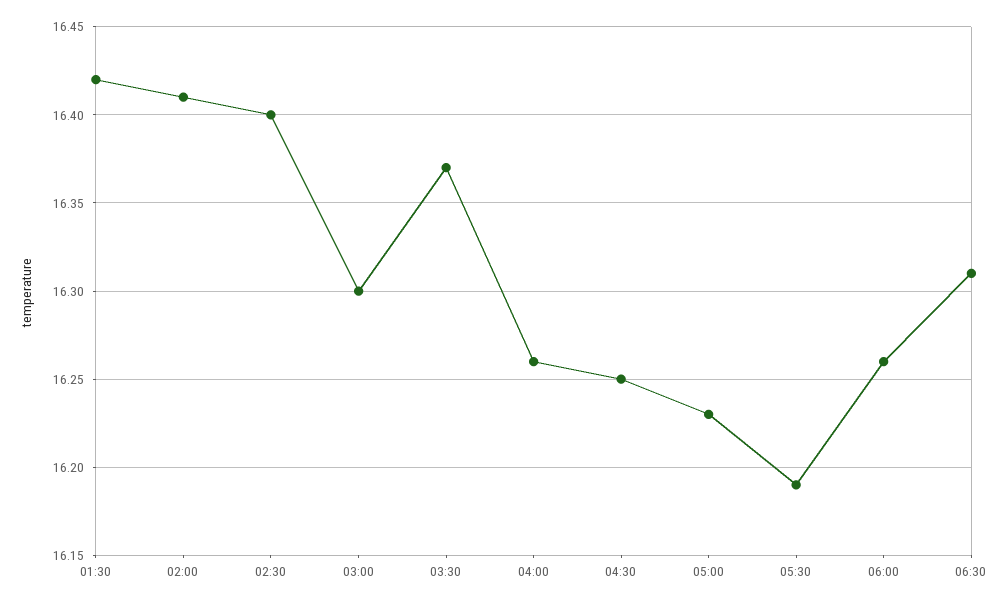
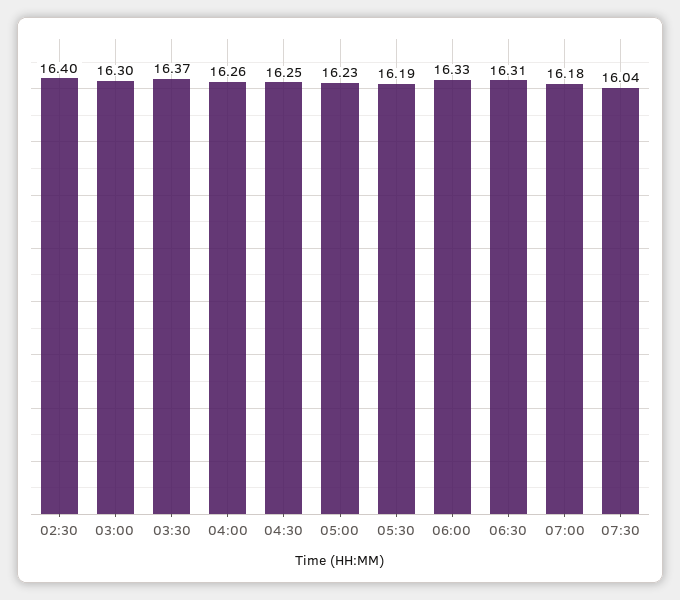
01:30: 16.42 -> none
02:00: 16.41 -> none
06:00: 16.26 -> 16.33
07:00: none -> 16.18
07:30: none -> 16.04

